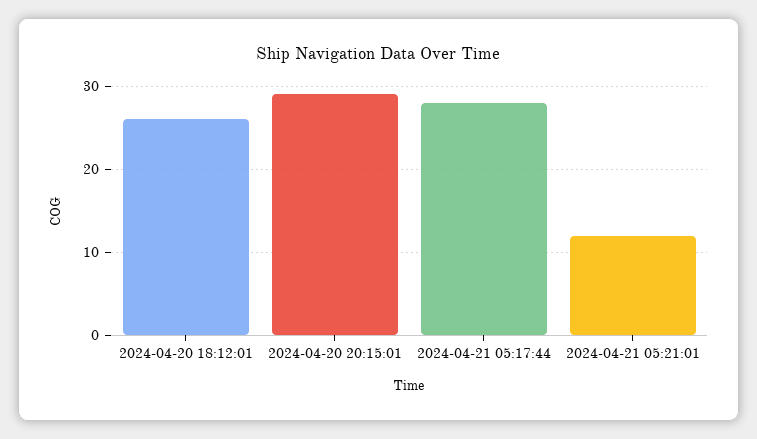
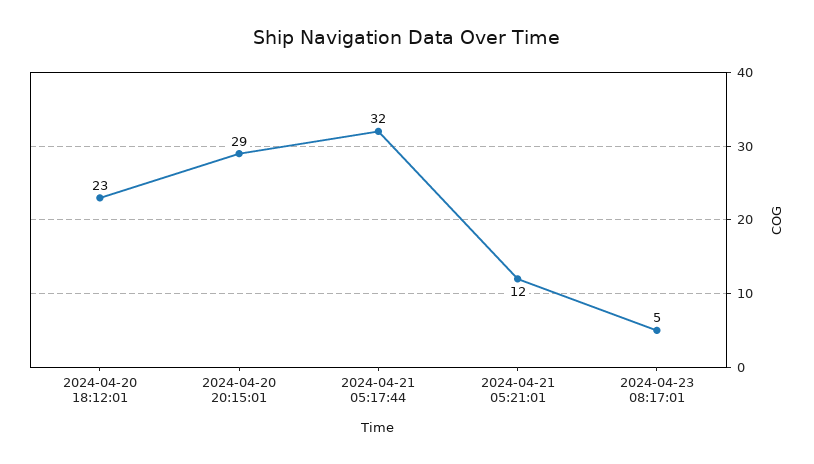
2024-04-20 18:12:01: 26 -> 23
2024-04-21 05:17:44: 28 -> 32
2024-04-23 08:17:01: none -> 5

